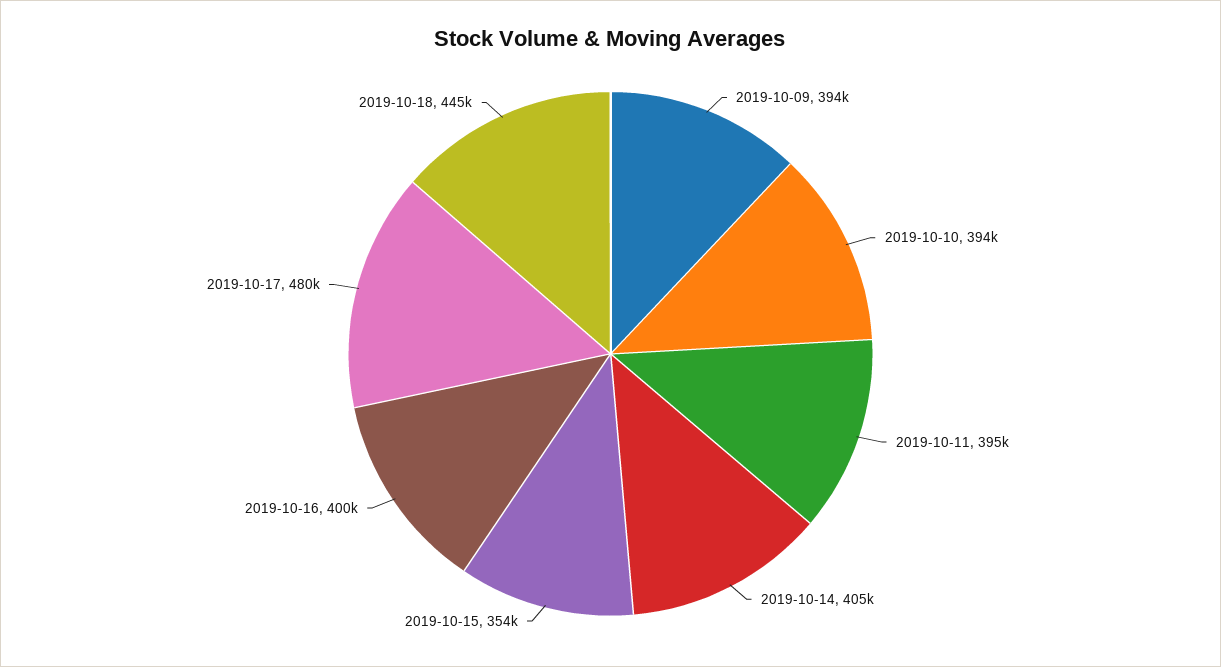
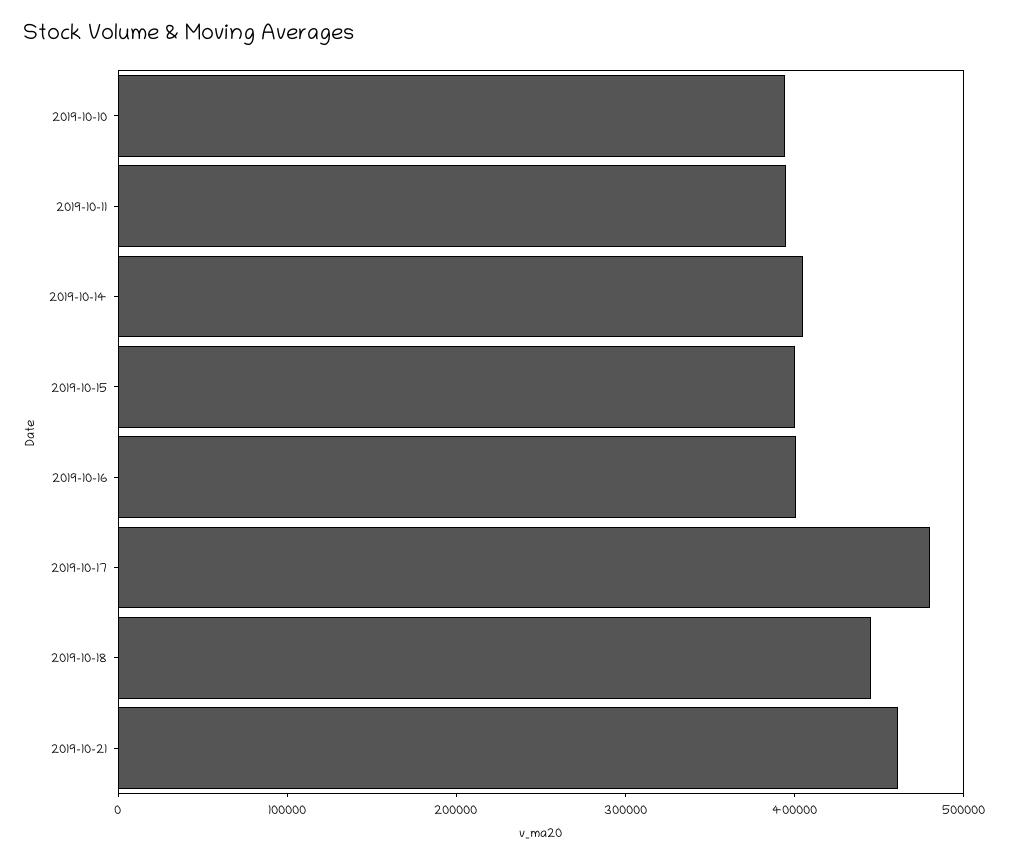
2019-10-09: 394000 -> none
2019-10-15: 354000 -> 400000
2019-10-21: none -> 460000

